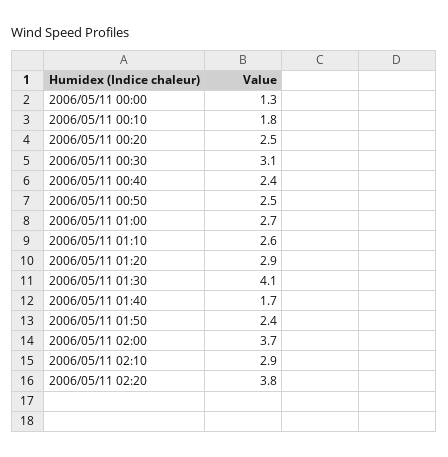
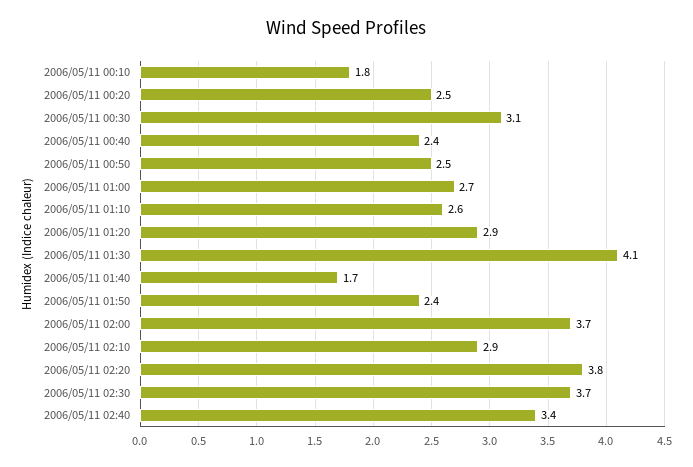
2006/05/11 00:00: 1.3 -> none
2006/05/11 02:30: none -> 3.7
2006/05/11 02:40: none -> 3.4

